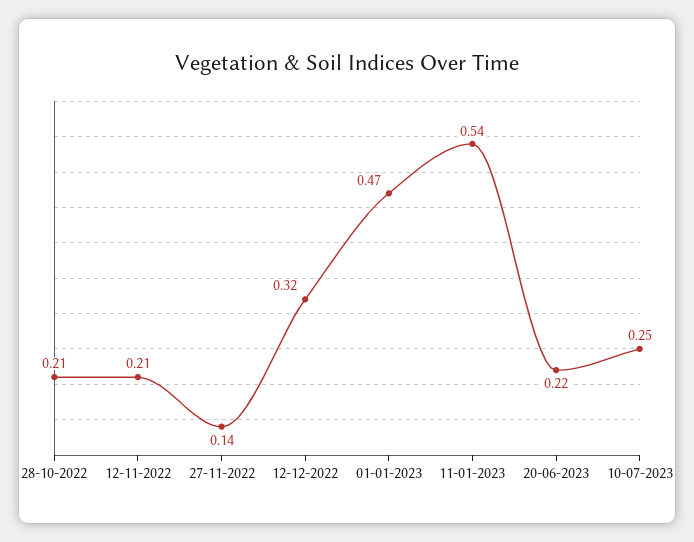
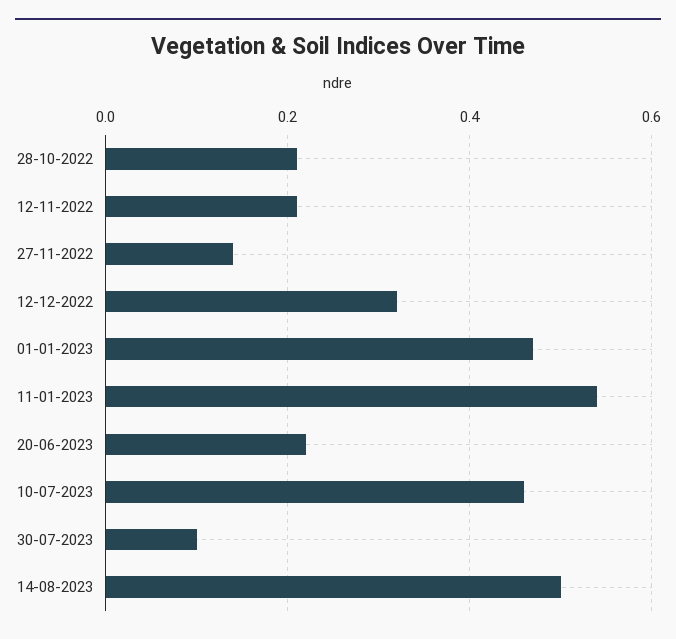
10-07-2023: 0.25 -> 0.45
30-07-2023: none -> 0.1
14-08-2023: none -> 0.5

